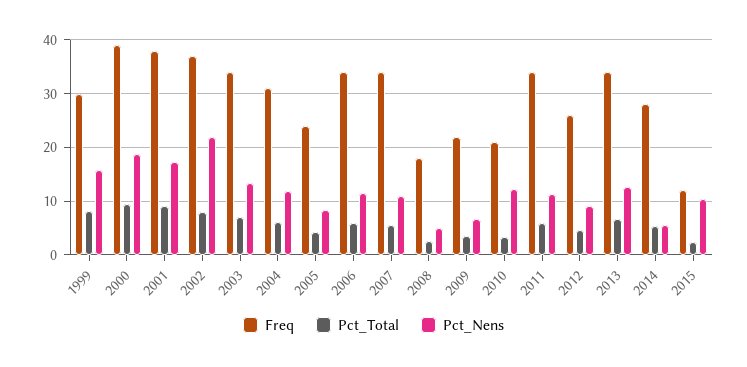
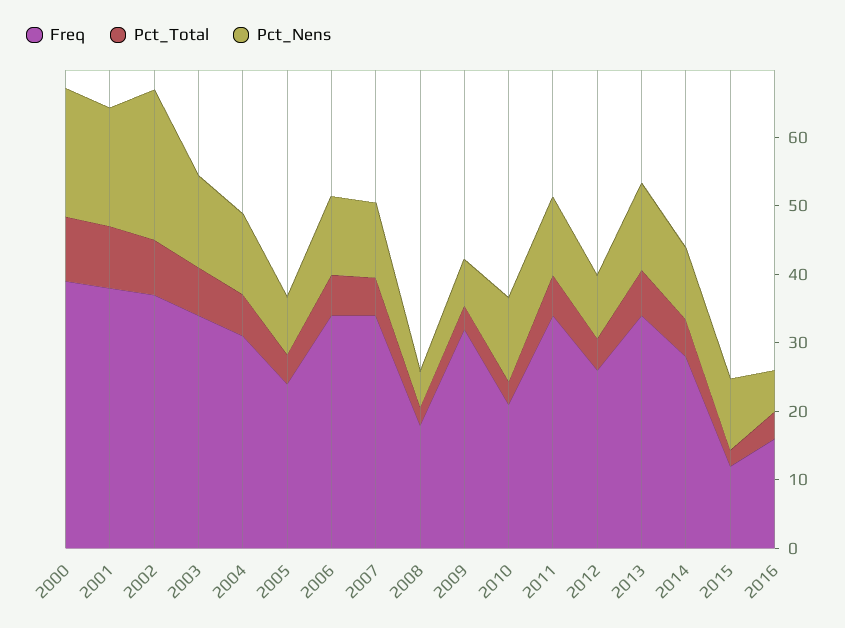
Freq, 1999: 30 -> none
Pct_Total, 1999: 8 -> none
Pct_Nens, 1999: 16 -> none
Freq, 2009: 22 -> 32
Pct_Nens, 2014: 6 -> 10
Freq, 2016: none -> 16
Pct_Total, 2016: none -> 4
Pct_Nens, 2016: none -> 6

